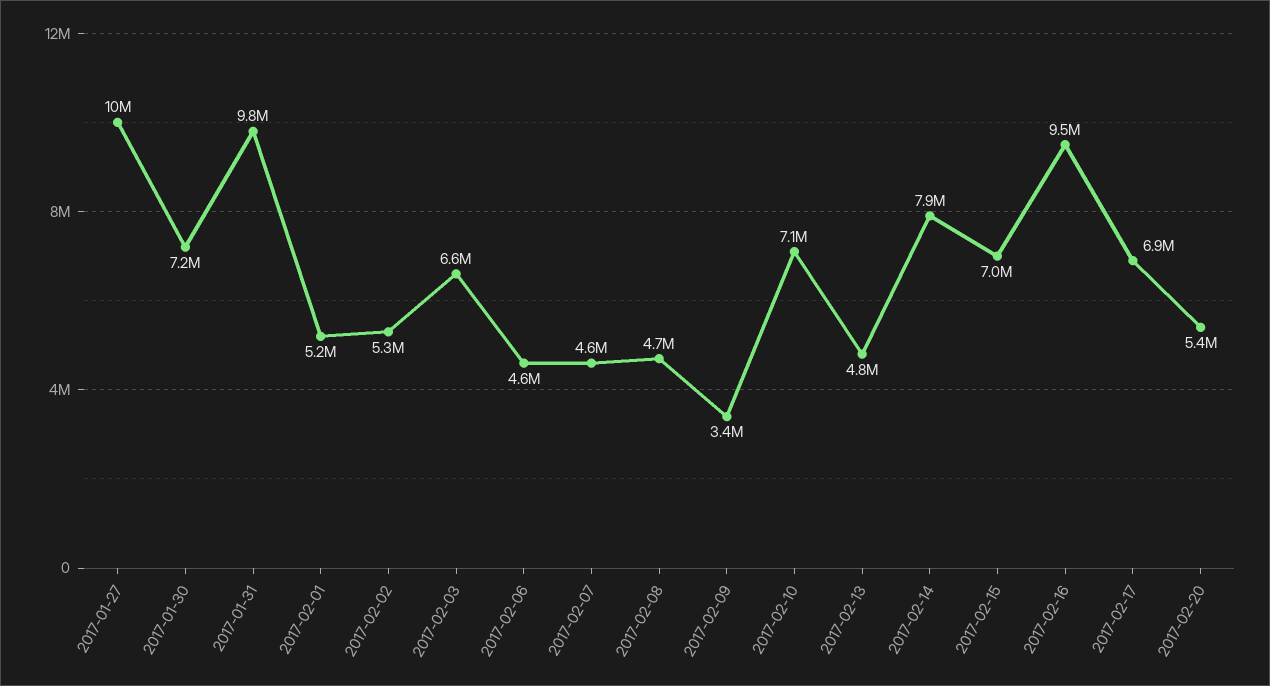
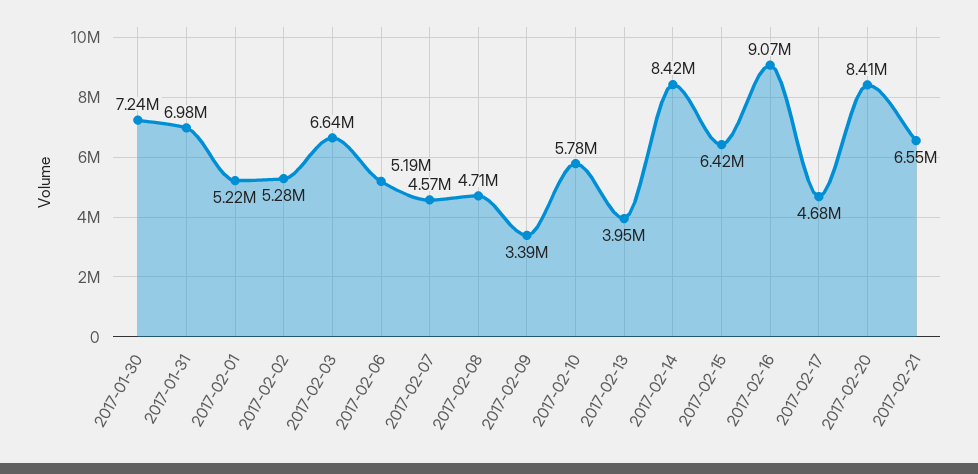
2017-01-27: 10000000 -> none
2017-01-31: 9800000 -> 6980000
2017-02-06: 4600000 -> 5190000
2017-02-10: 7100000 -> 5780000
2017-02-13: 4800000 -> 3950000
2017-02-14: 7900000 -> 8420000
2017-02-15: 7000000 -> 6420000
2017-02-16: 9500000 -> 9070000
2017-02-17: 6900000 -> 4680000
2017-02-20: 5400000 -> 8410000
2017-02-21: none -> 6550000

